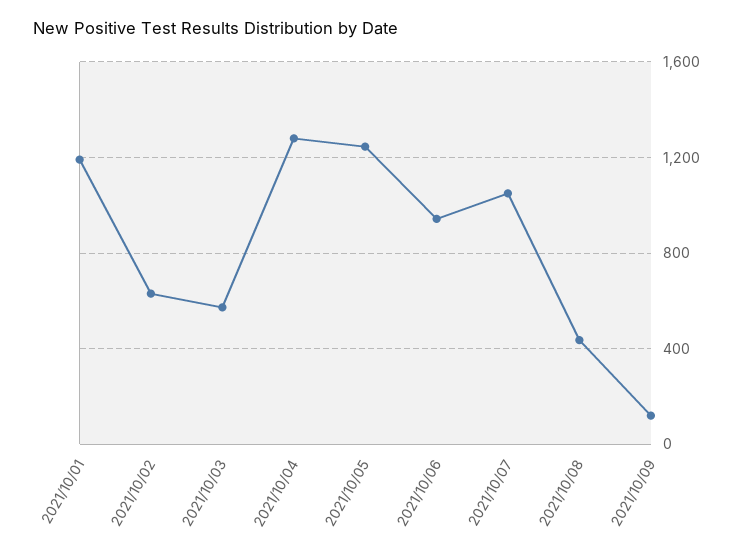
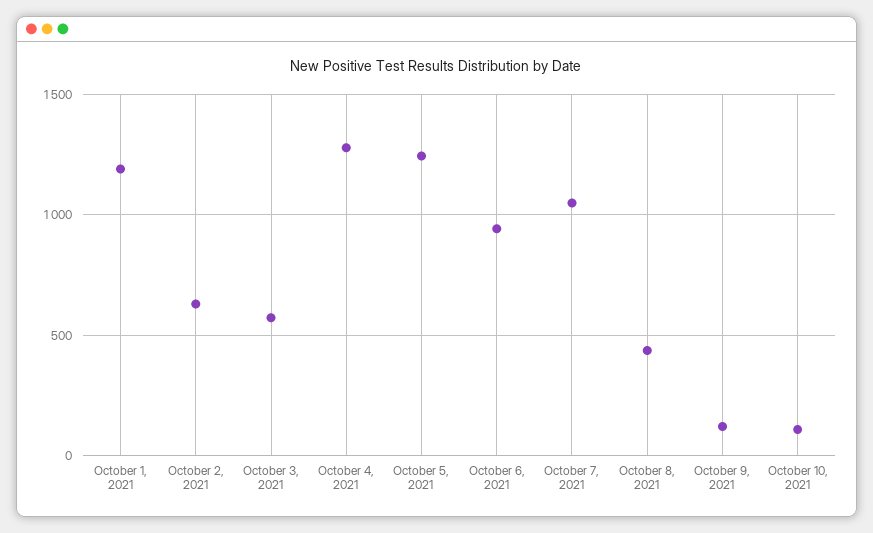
October 10, 2021: none -> 100

